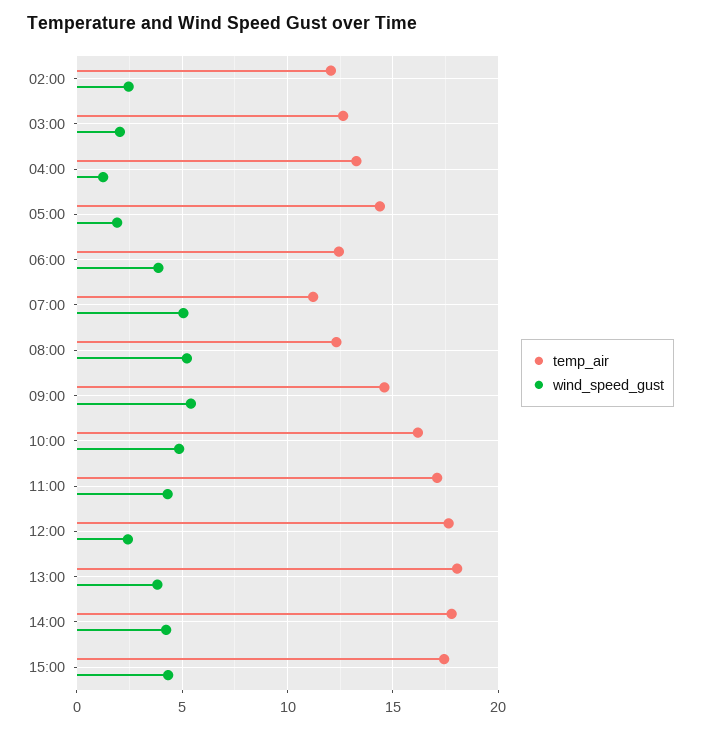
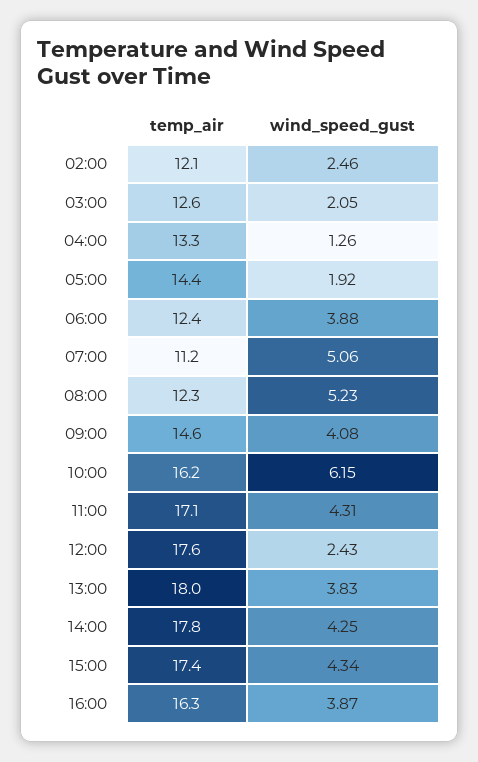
wind_speed_gust, 09:00: 5.5 -> 4.08
wind_speed_gust, 10:00: 5 -> 6.15
temp_air, 16:00: none -> 16.3
wind_speed_gust, 16:00: none -> 3.87

